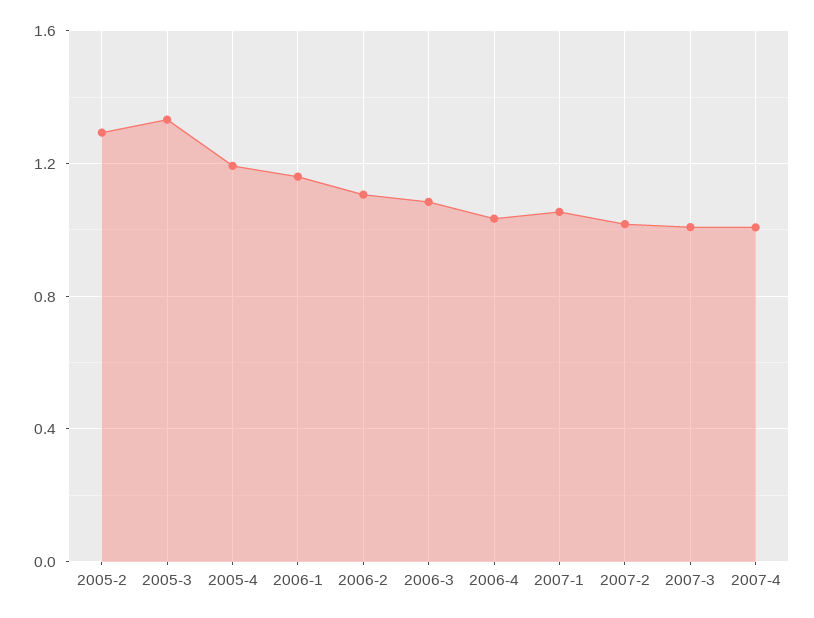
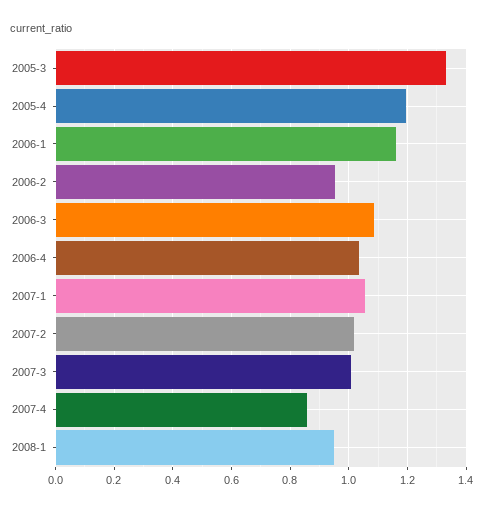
2005-2: 1.3 -> none
2006-2: 1.1 -> 0.95
2007-4: 1 -> 0.85
2008-1: none -> 0.95

